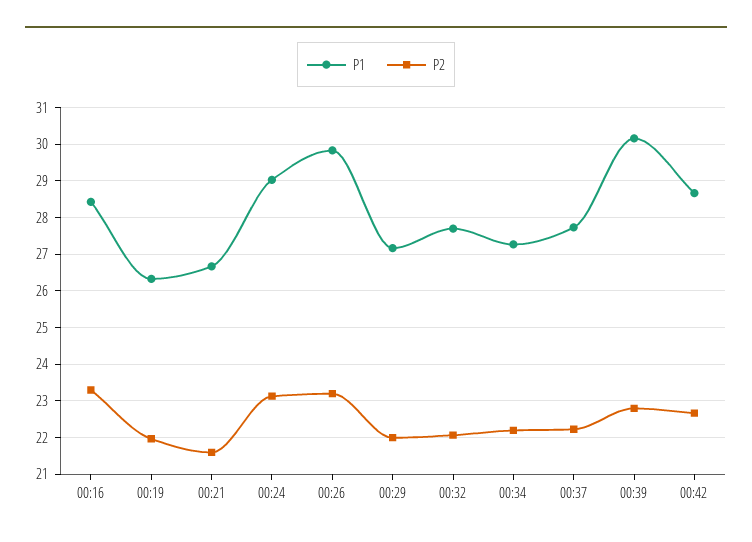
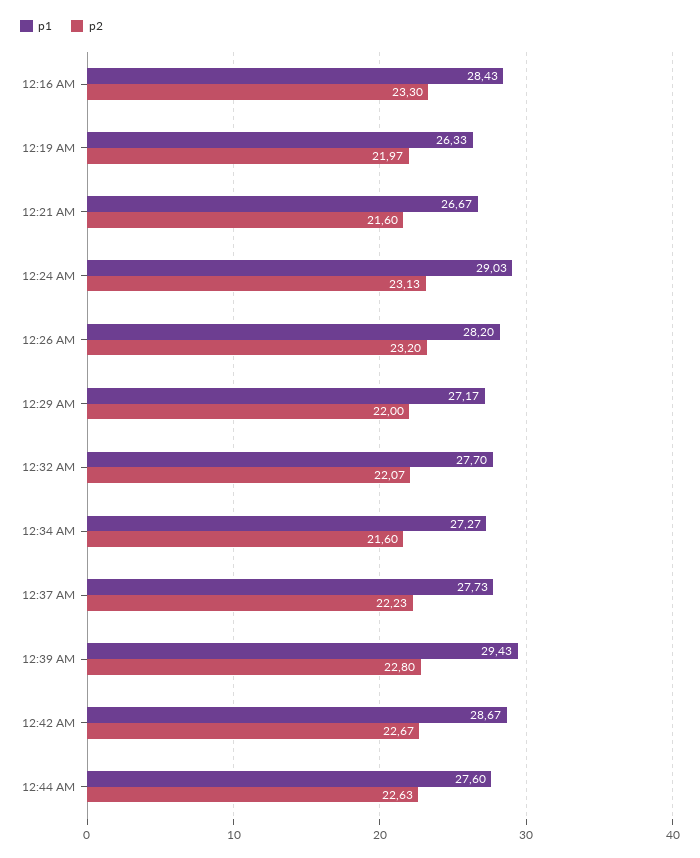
P1, 00:26: 29.8 -> 28.2
P2, 00:34: 22.2 -> 21.6
P1, 00:39: 30.2 -> 29.43
P1, 12:44 AM: none -> 27.6
P2, 12:44 AM: none -> 22.63

